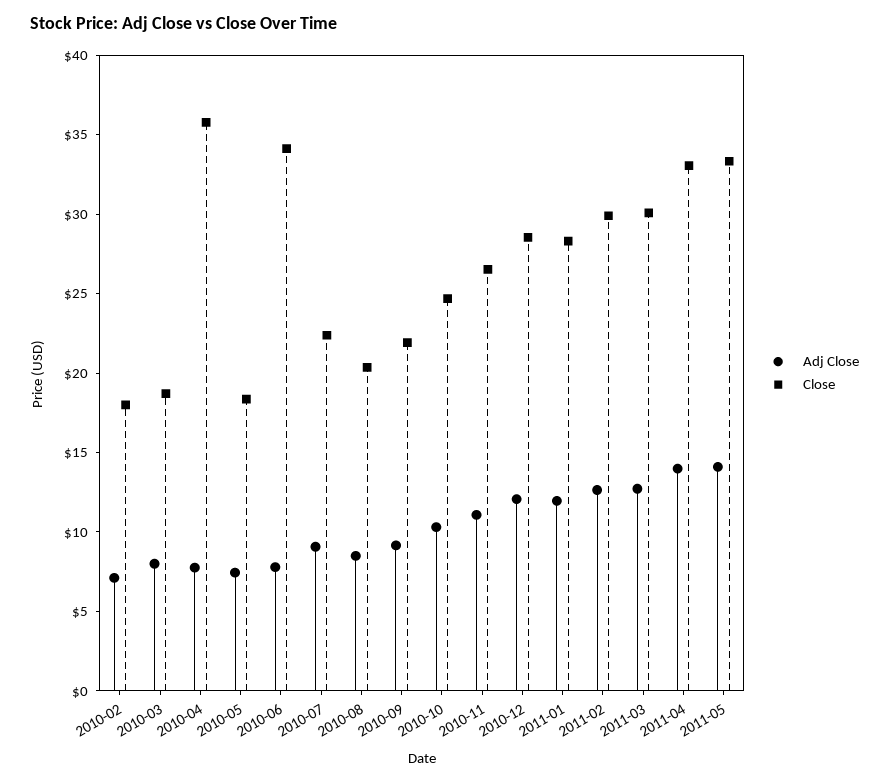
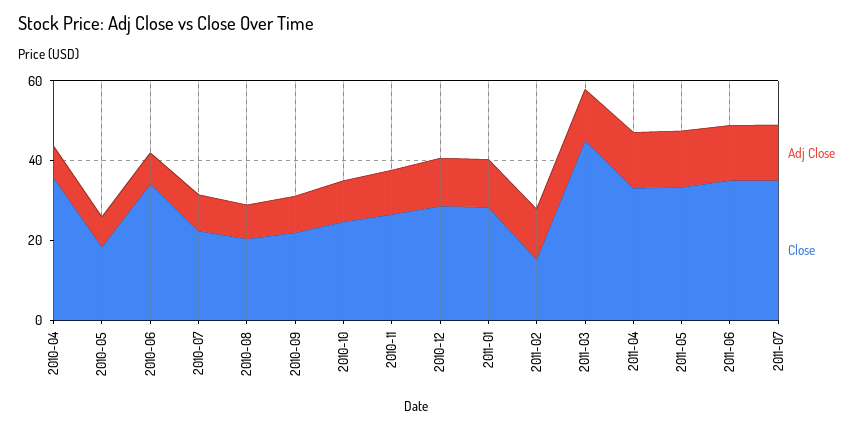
Adj Close, 2010-02: 7 -> none
Close, 2010-02: 18 -> none
Adj Close, 2010-03: 8 -> none
Close, 2010-03: 19 -> none
Close, 2011-02: 30 -> 15
Close, 2011-03: 30 -> 45
Adj Close, 2011-06: none -> 15
Close, 2011-06: none -> 35
Adj Close, 2011-07: none -> 15
Close, 2011-07: none -> 35

